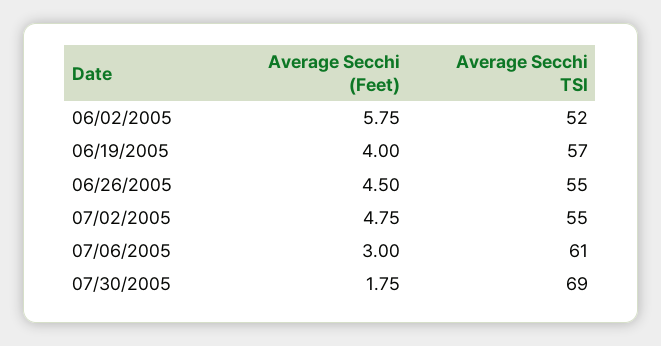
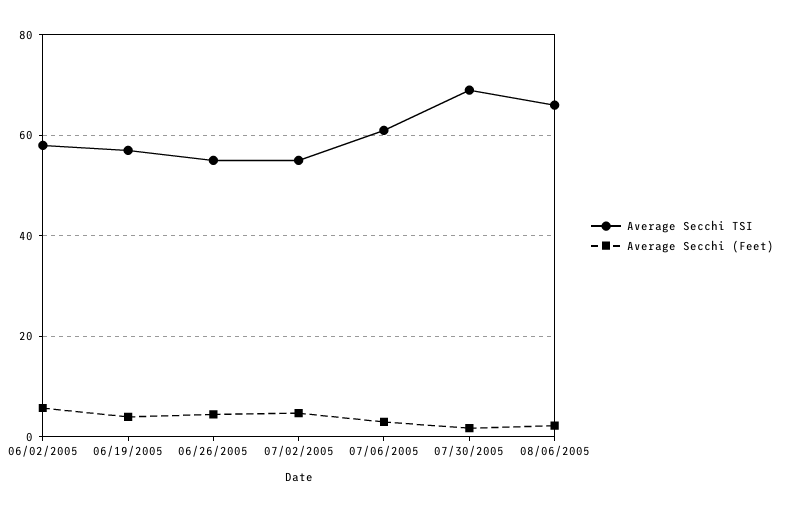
Average Secchi TSI, 06/02/2005: 52 -> 58
Average Secchi TSI, 08/06/2005: none -> 66
Average Secchi (Feet), 08/06/2005: none -> 2

